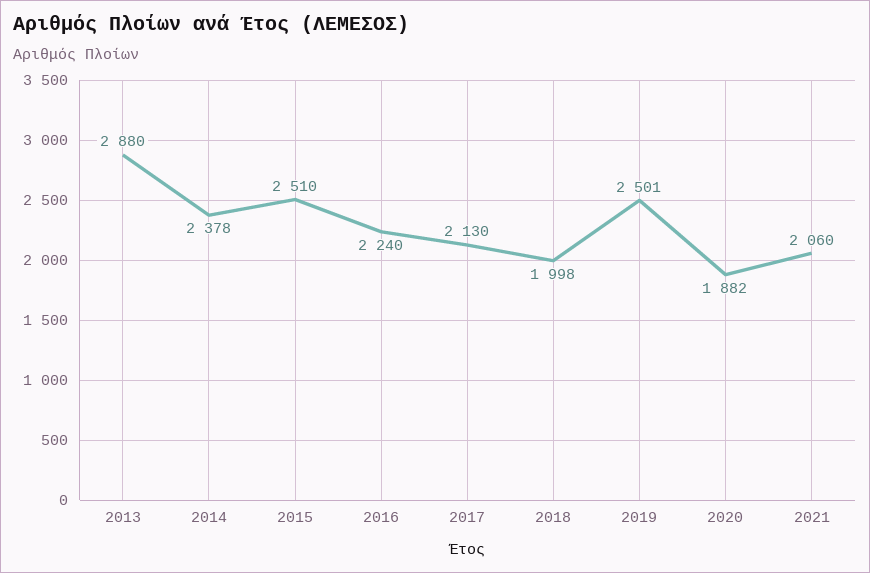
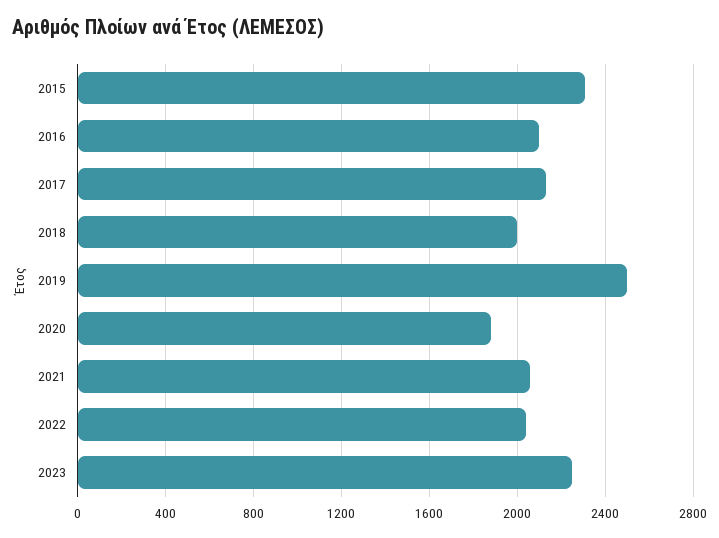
2013: 2880 -> none
2014: 2378 -> none
2015: 2510 -> 2300
2016: 2240 -> 2100
2022: none -> 2050
2023: none -> 2250

